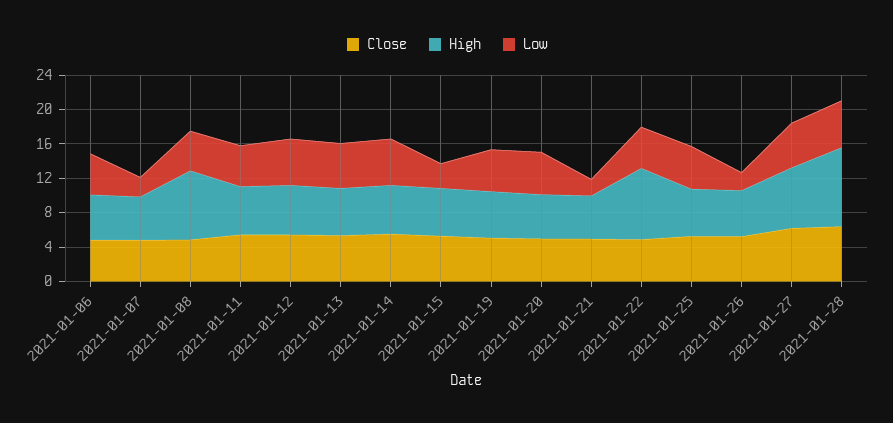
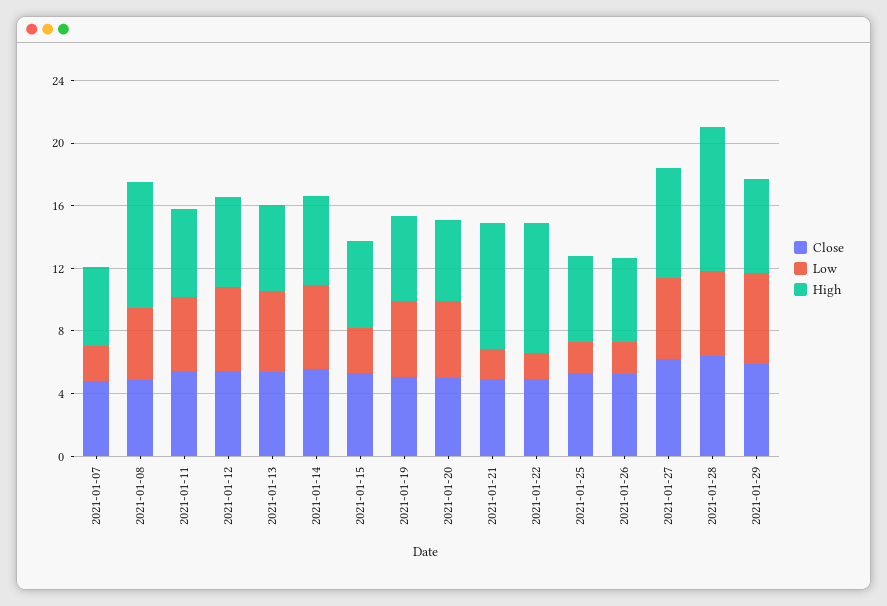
Close, 2021-01-06: 5 -> none
High, 2021-01-06: 5 -> none
Low, 2021-01-06: 5 -> none
High, 2021-01-21: 5 -> 8
Low, 2021-01-22: 5 -> 2
Low, 2021-01-25: 5 -> 2
Close, 2021-01-29: none -> 6
Low, 2021-01-29: none -> 6
High, 2021-01-29: none -> 6

